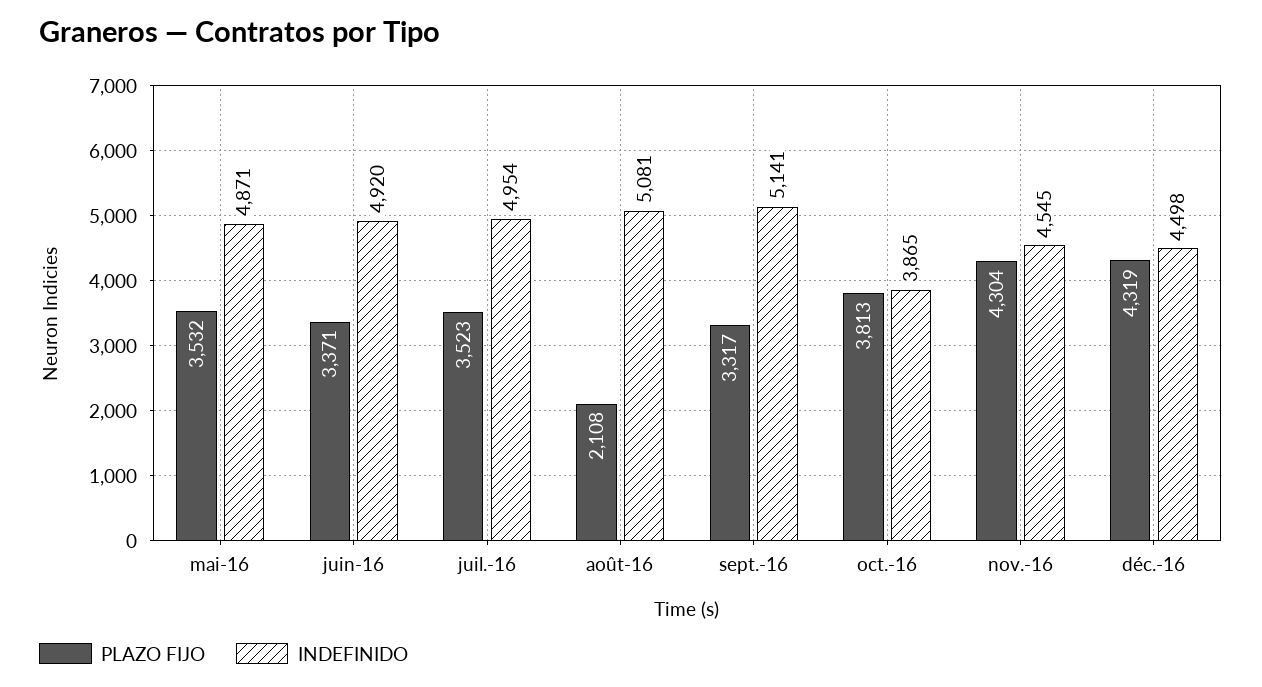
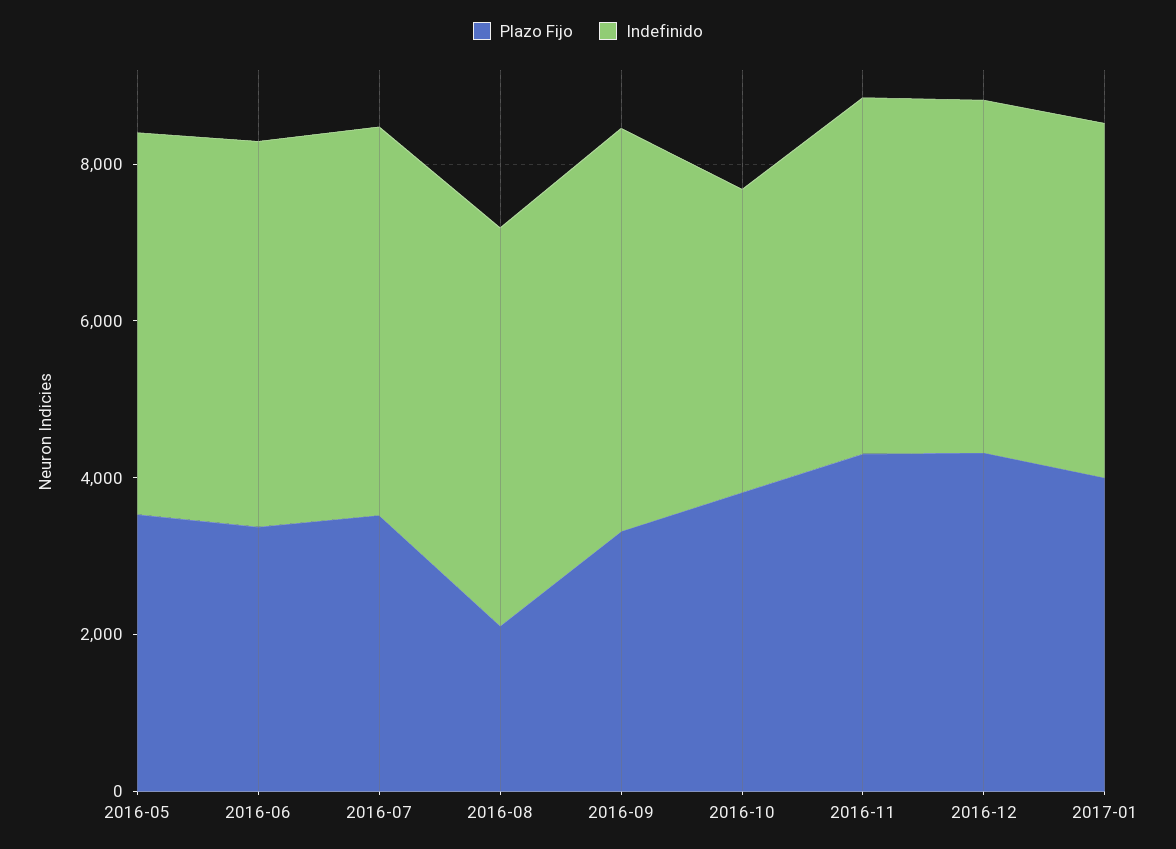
PLAZO FIJO, 2017-01: none -> 4000
INDEFINIDO, 2017-01: none -> 4500

